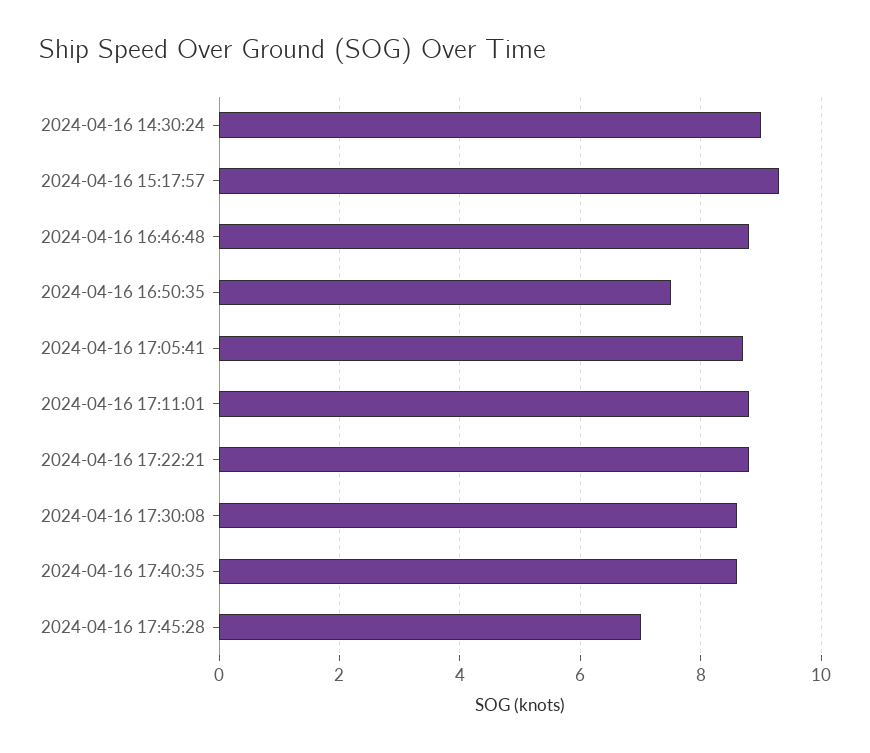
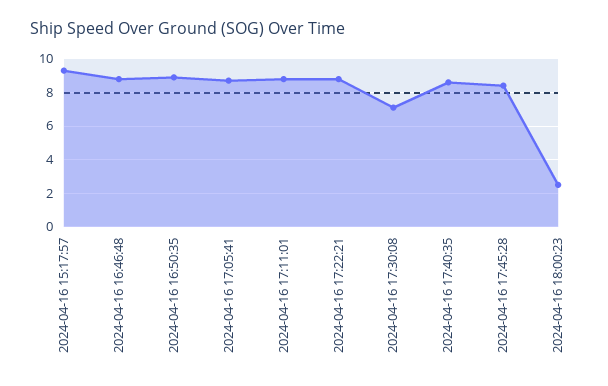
2024-04-16 14:30:24: 9 -> none
2024-04-16 16:50:35: 7.5 -> 9
2024-04-16 17:30:08: 8.5 -> 7
2024-04-16 17:45:28: 7 -> 8.5
2024-04-16 18:00:23: none -> 2.5

